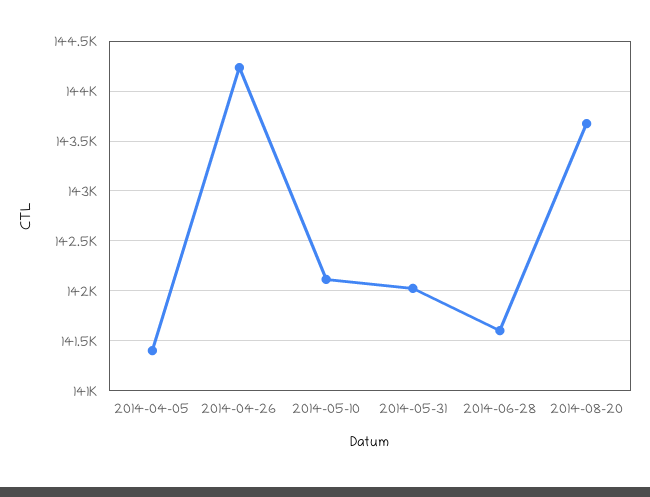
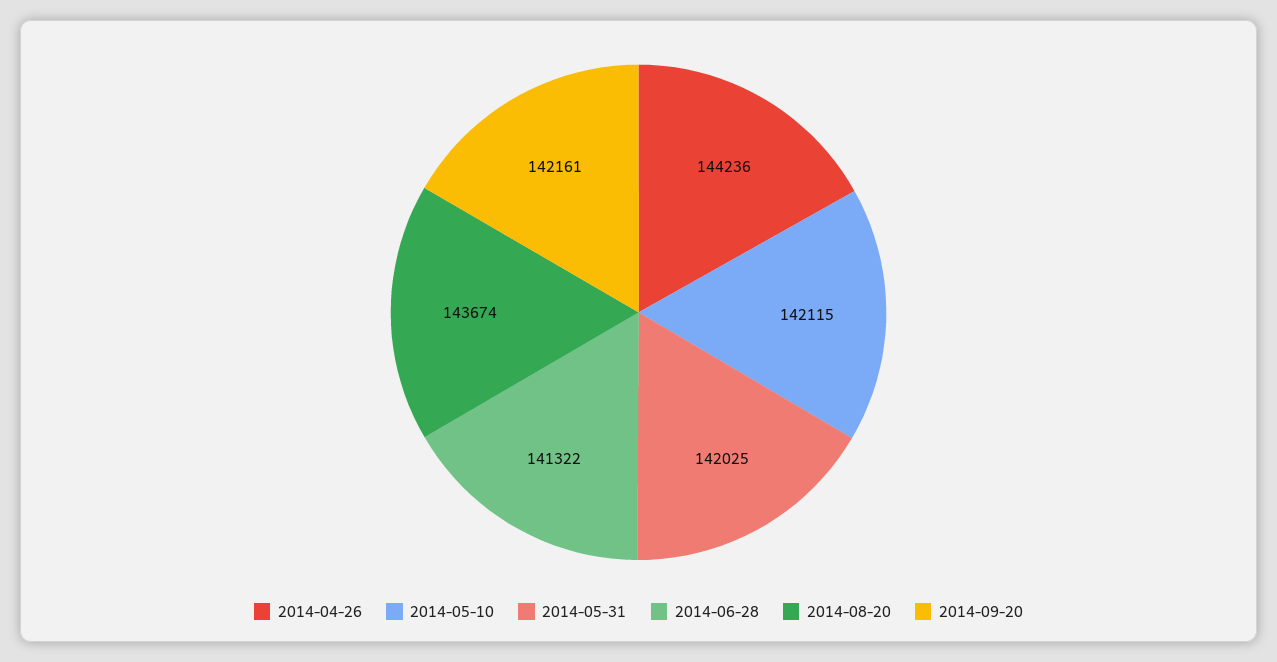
2014-04-05: 141400 -> none
2014-06-28: 141600 -> 141322
2014-09-20: none -> 142161

